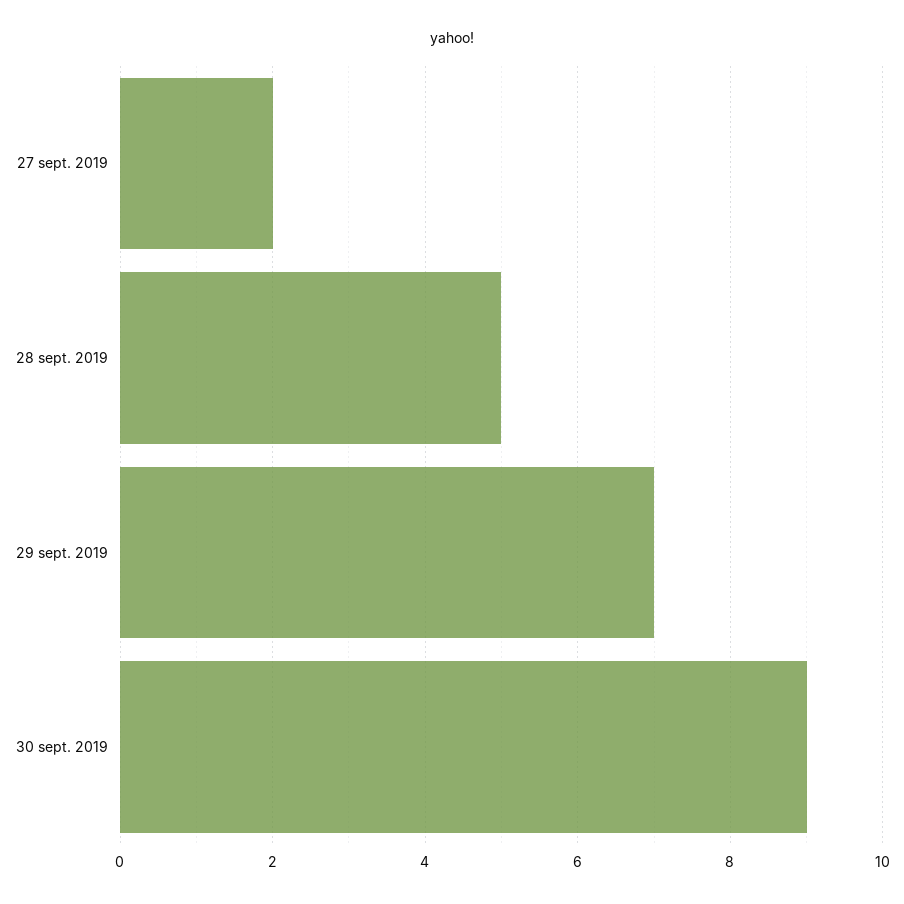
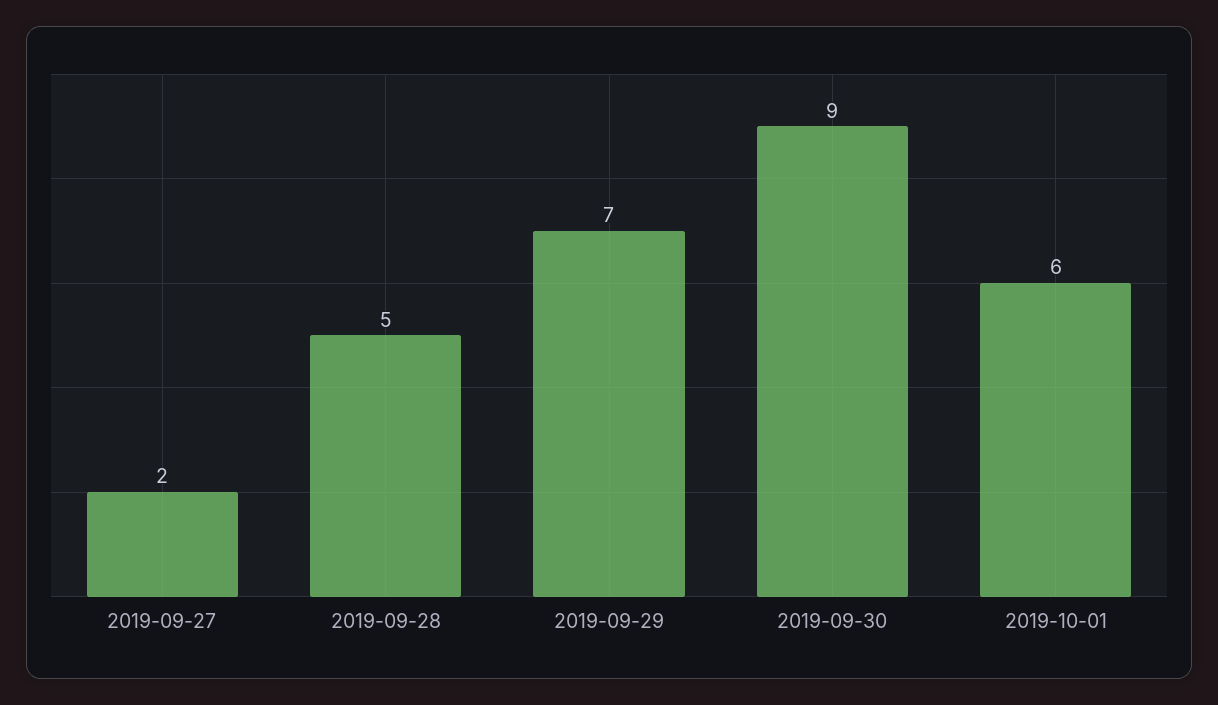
2019-10-01: none -> 6

